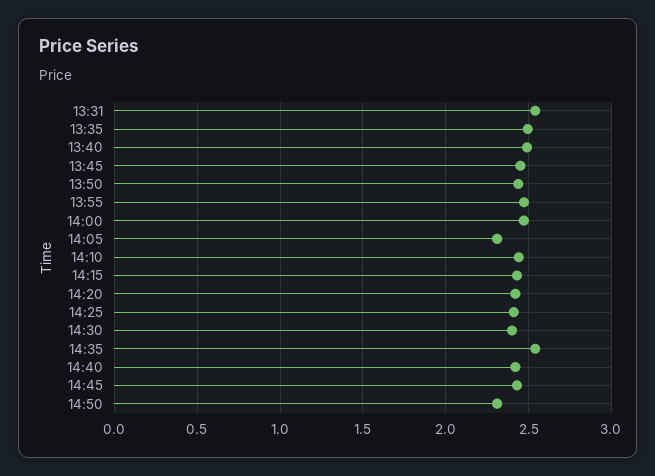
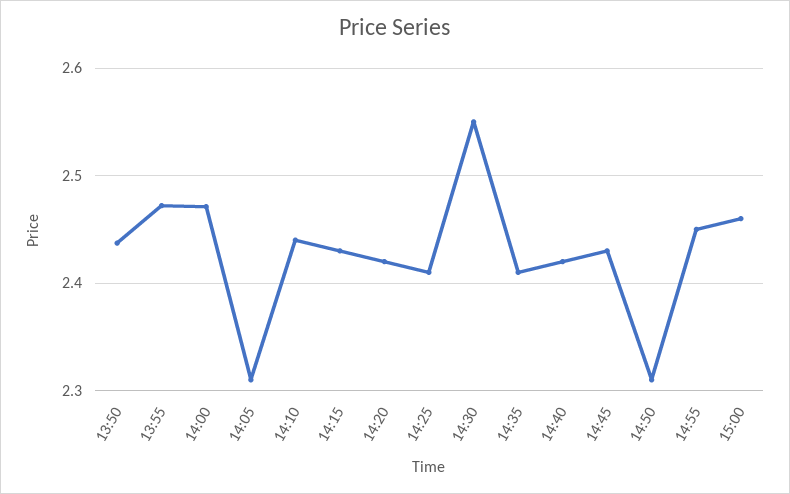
13:31: 2.55 -> none
13:35: 2.5 -> none
13:40: 2.5 -> none
13:45: 2.45 -> none
14:30: 2.4 -> 2.55
14:35: 2.55 -> 2.41
14:55: none -> 2.45
15:00: none -> 2.46

